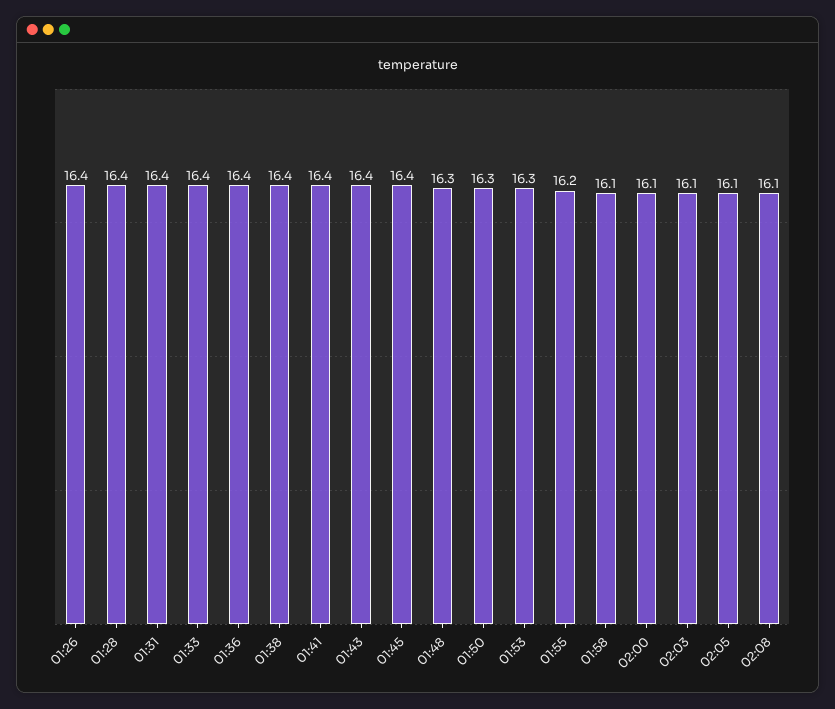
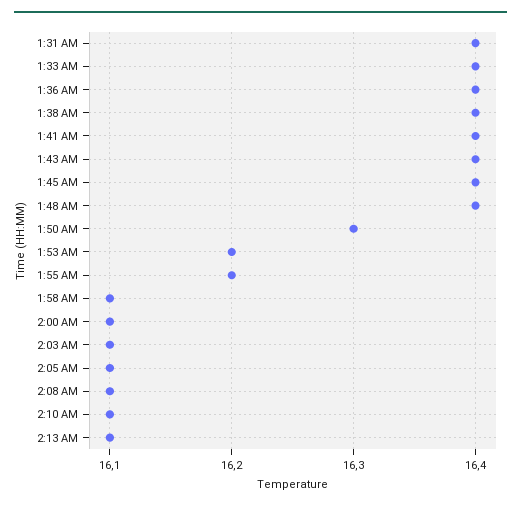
01:26: 16.4 -> none
01:28: 16.4 -> none
01:48: 16.3 -> 16.4
01:53: 16.3 -> 16.2
2:10 AM: none -> 16.1
2:13 AM: none -> 16.1

